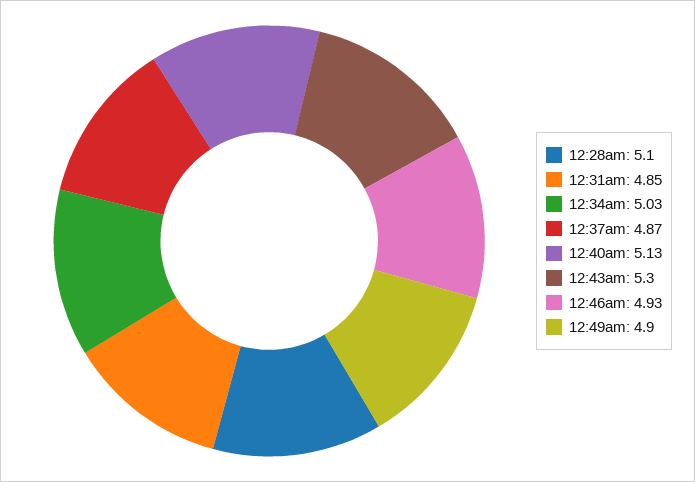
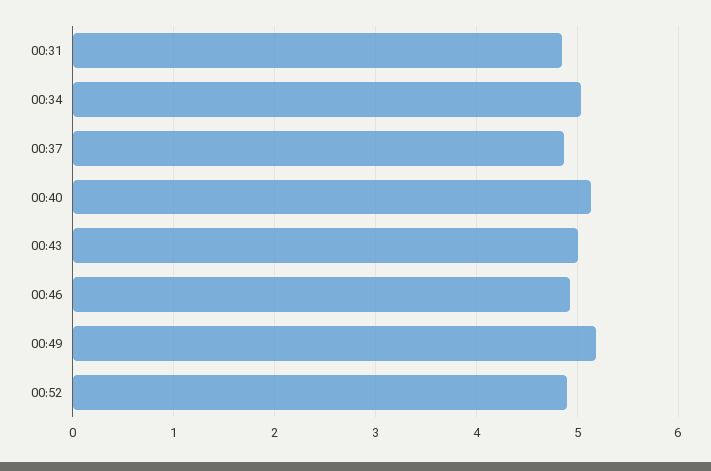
12:28am: 5.1 -> none
12:43am: 5.3 -> 5
12:49am: 4.9 -> 5.2
00:52: none -> 4.9

